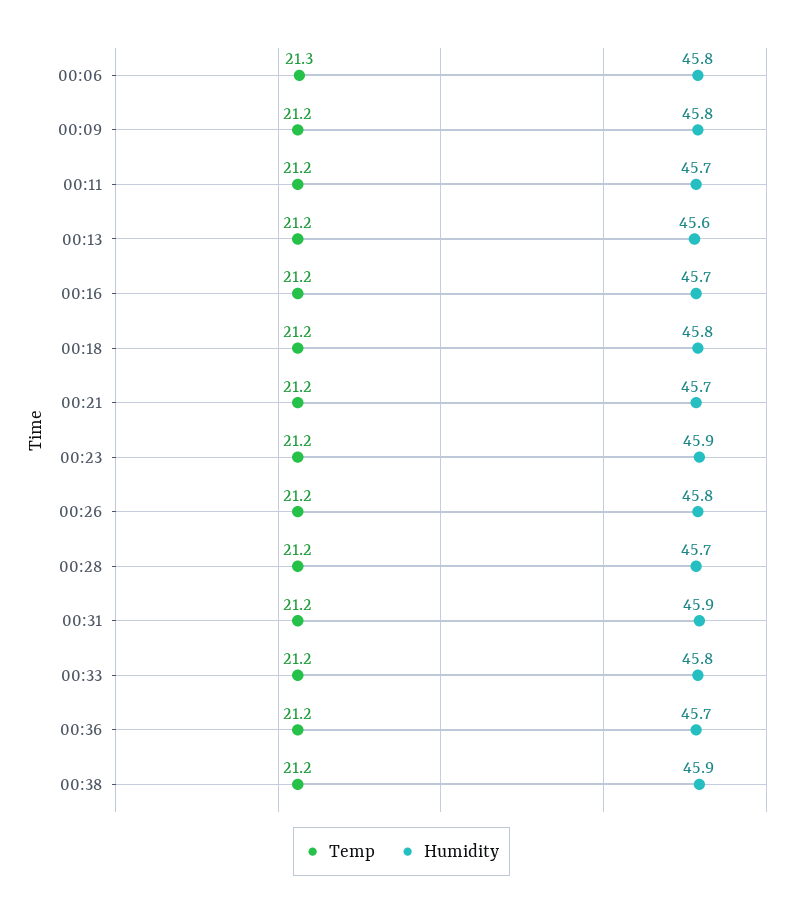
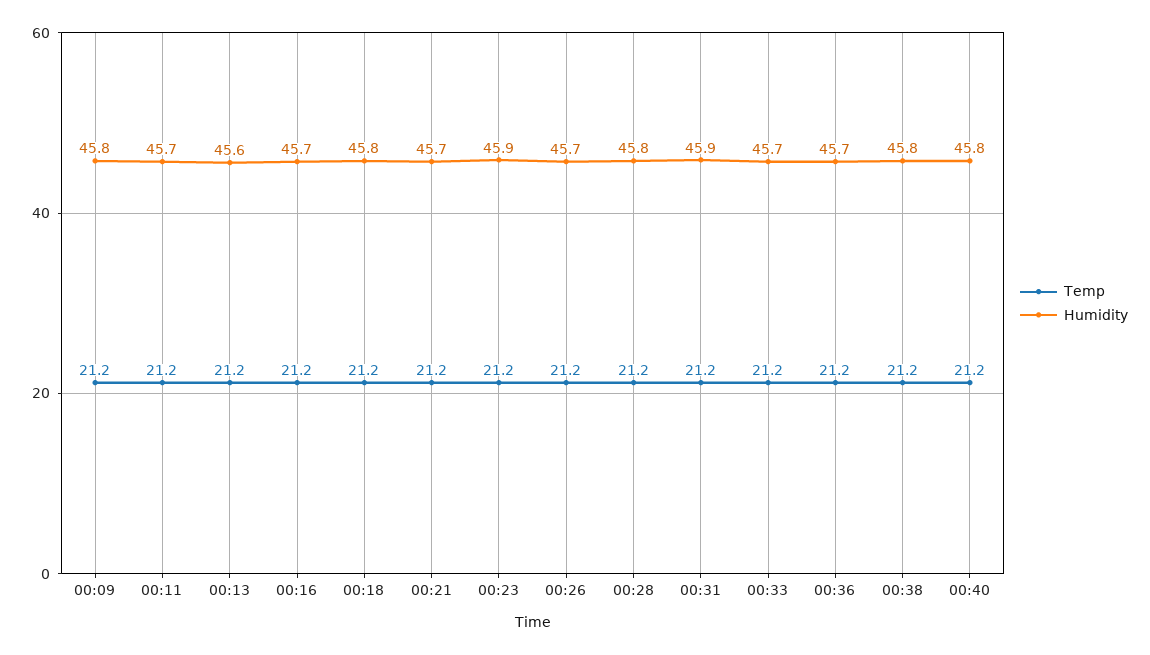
Temp, 00:06: 21.3 -> none
Humidity, 00:06: 45.8 -> none
Humidity, 00:26: 45.8 -> 45.7
Humidity, 00:28: 45.7 -> 45.8
Humidity, 00:33: 45.8 -> 45.7
Humidity, 00:38: 45.9 -> 45.8
Temp, 00:40: none -> 21.2
Humidity, 00:40: none -> 45.8

